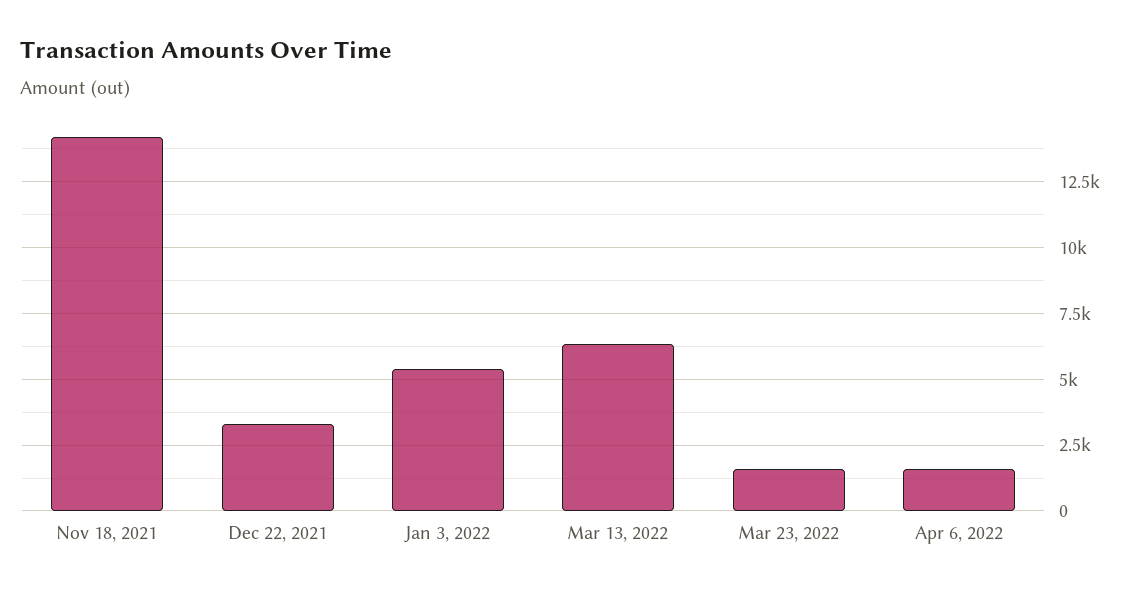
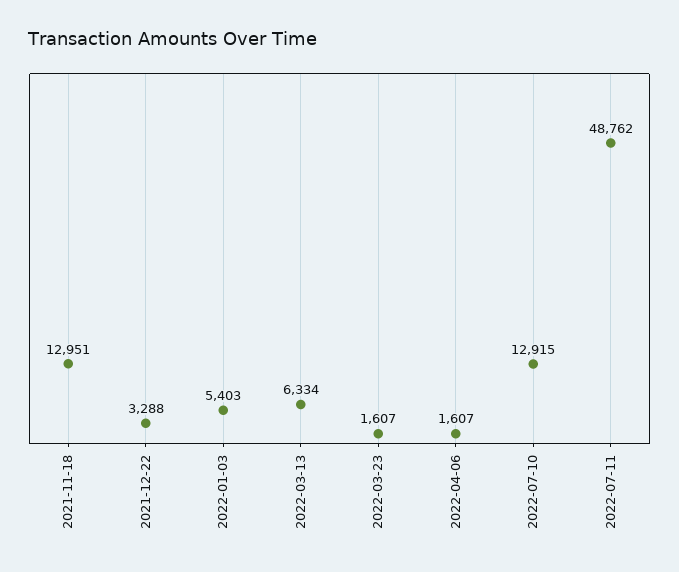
Nov 18, 2021: 14250 -> 12951
2022-07-10: none -> 12915
2022-07-11: none -> 48762

